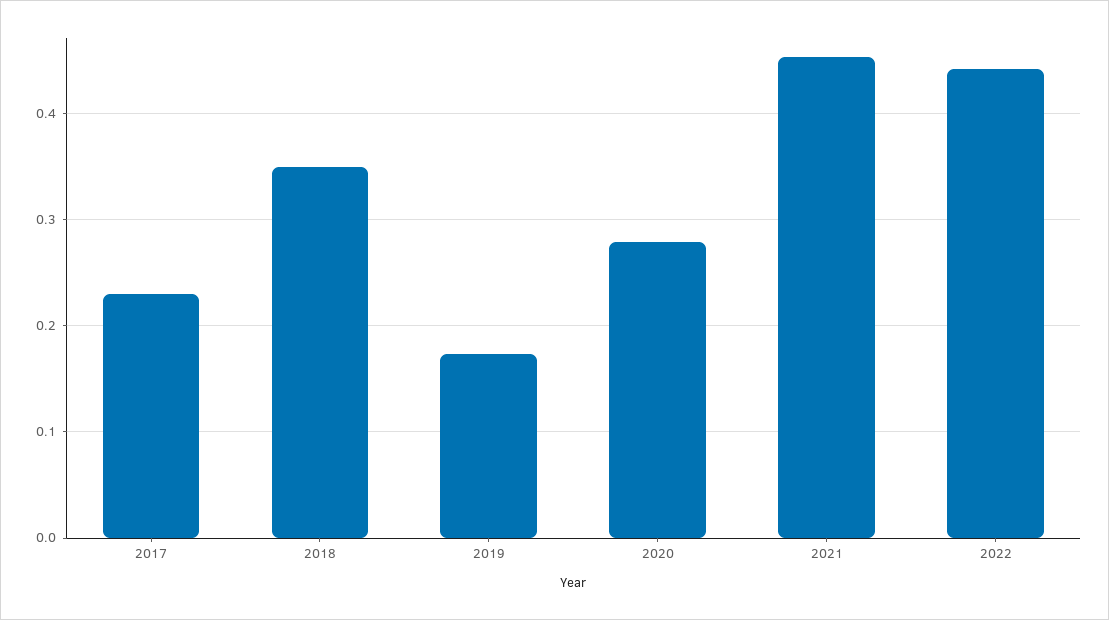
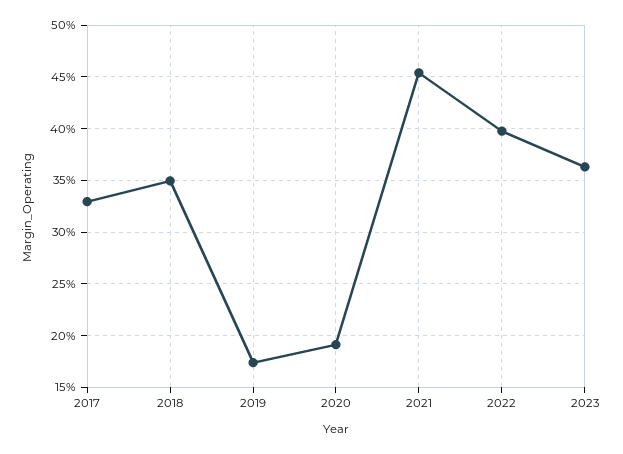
2017: 0.23 -> 0.33
2020: 0.28 -> 0.19
2022: 0.44 -> 0.4
2023: none -> 0.36

